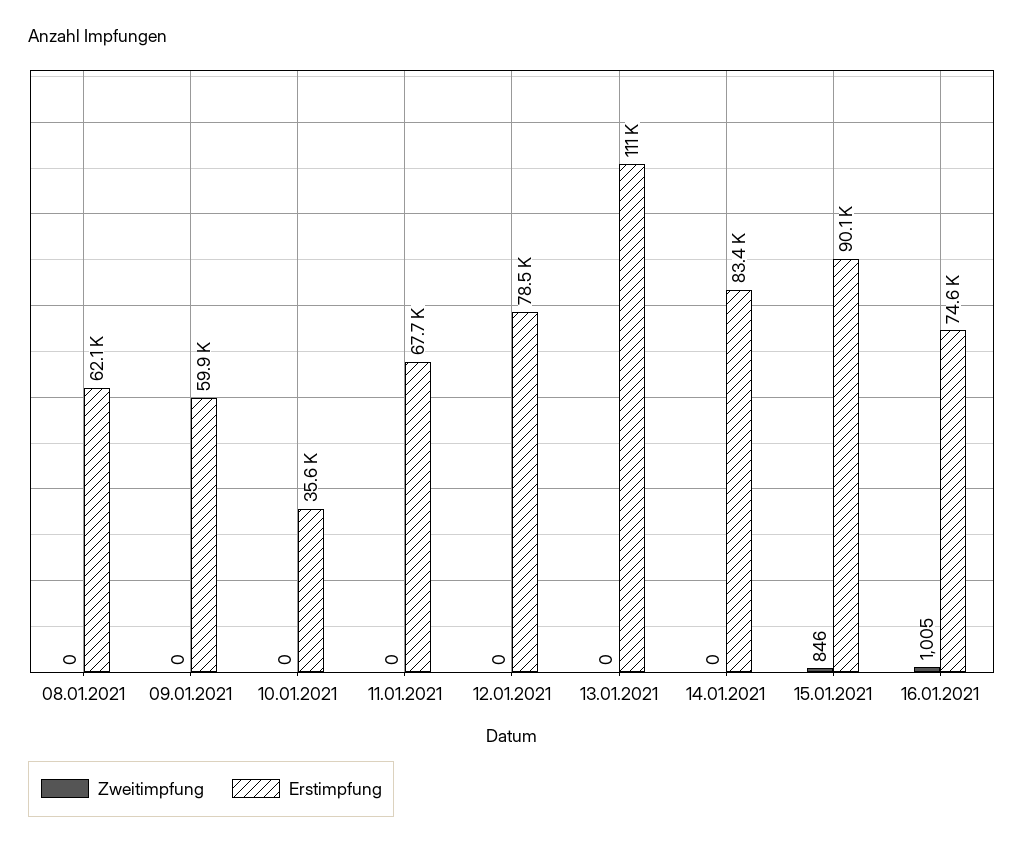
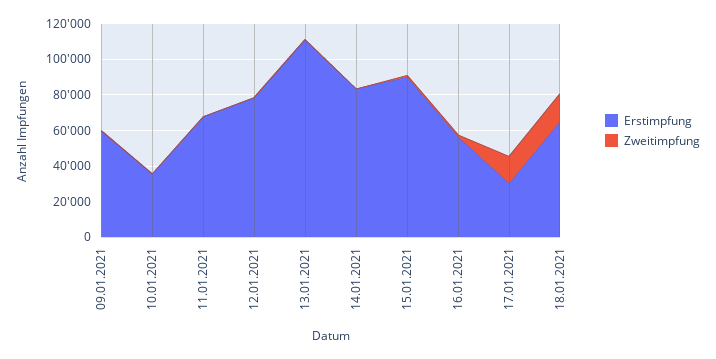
Zweitimpfung, 08.01.2021: 0 -> none
Erstimpfung, 08.01.2021: 62100 -> none
Erstimpfung, 16.01.2021: 74600 -> 55000
Erstimpfung, 17.01.2021: none -> 30000
Zweitimpfung, 17.01.2021: none -> 15000
Erstimpfung, 18.01.2021: none -> 65000
Zweitimpfung, 18.01.2021: none -> 15000

